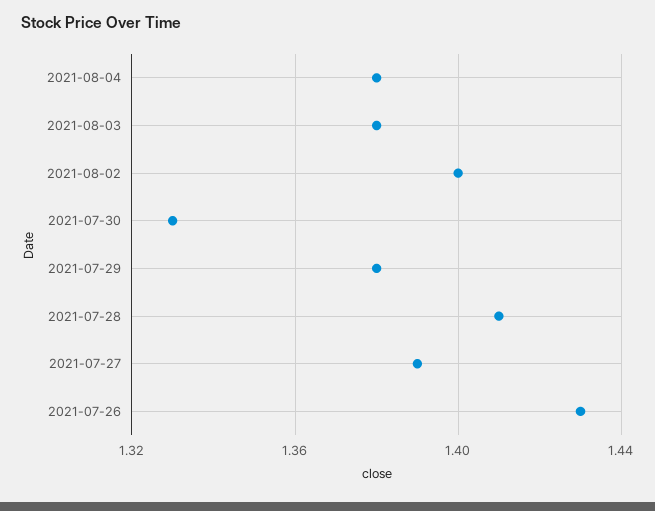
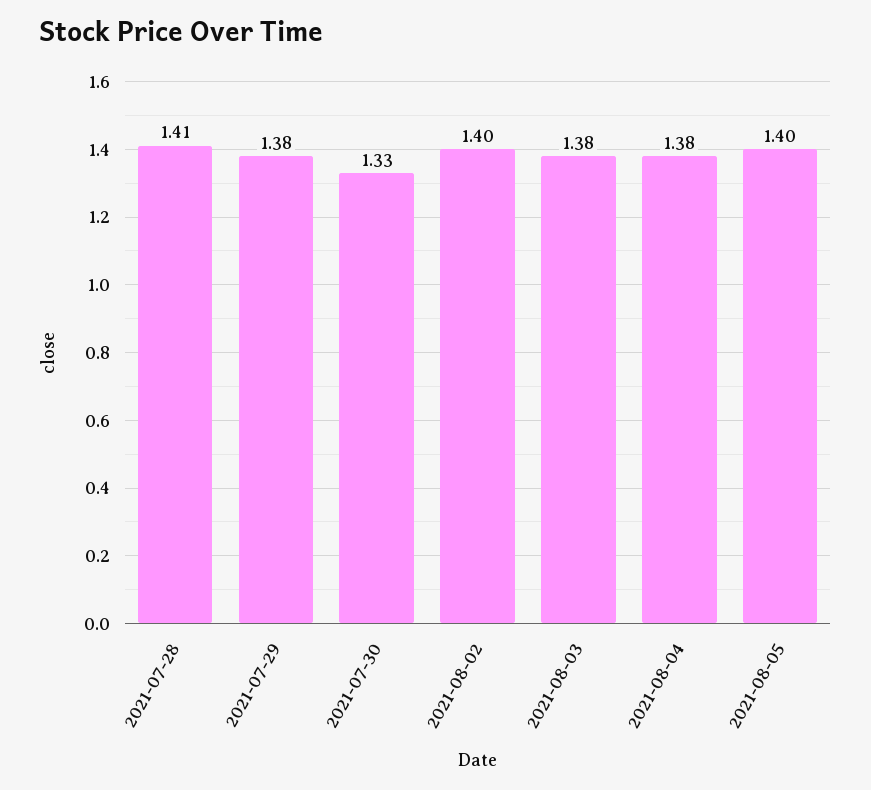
2021-07-27: 1.39 -> none
2021-07-26: 1.43 -> none
2021-08-05: none -> 1.4

